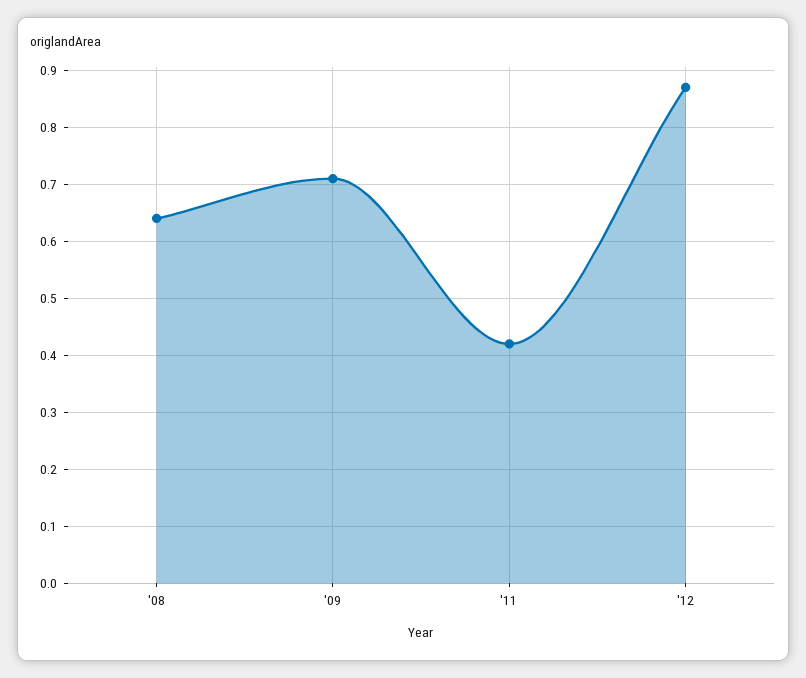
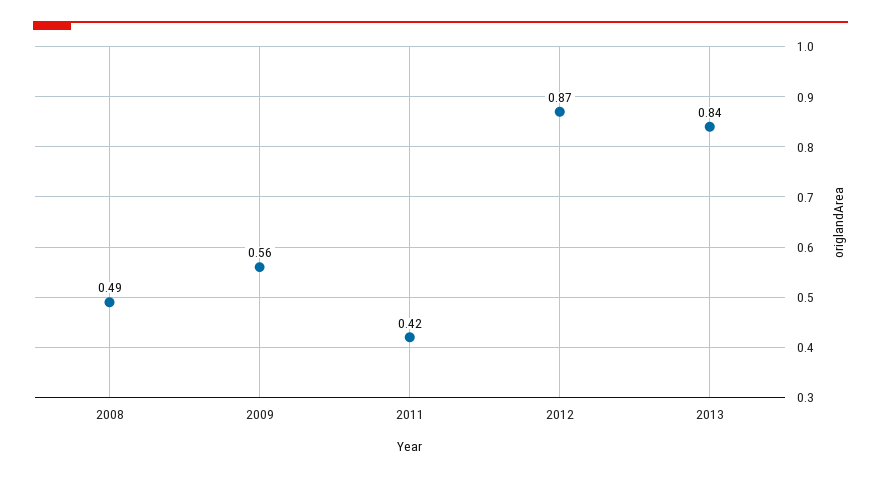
'08: 0.65 -> 0.49
'09: 0.7 -> 0.56
2013: none -> 0.84

